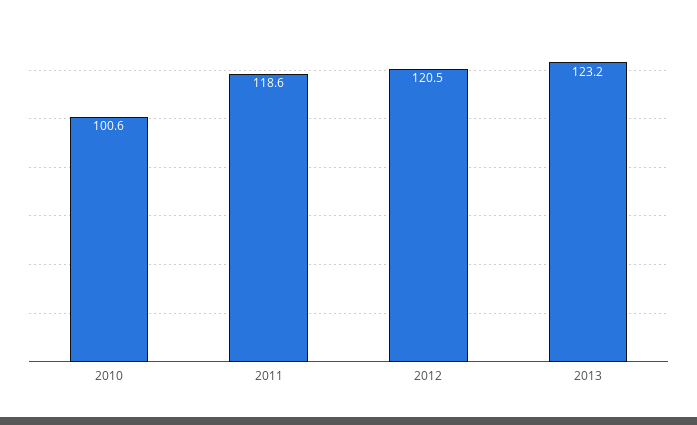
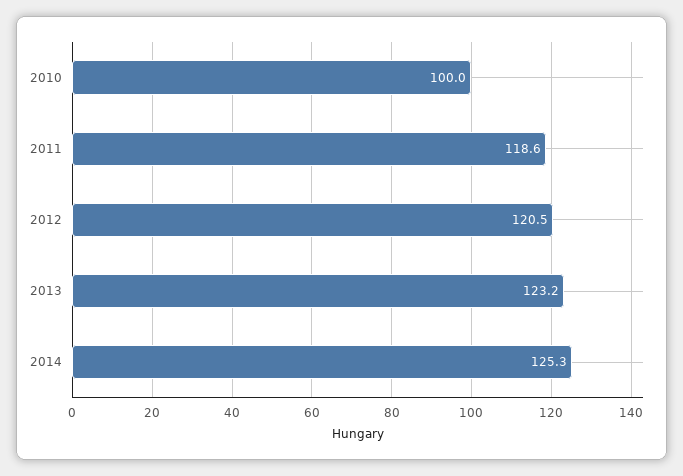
2010: 100.6 -> 100
2014: none -> 125.3

